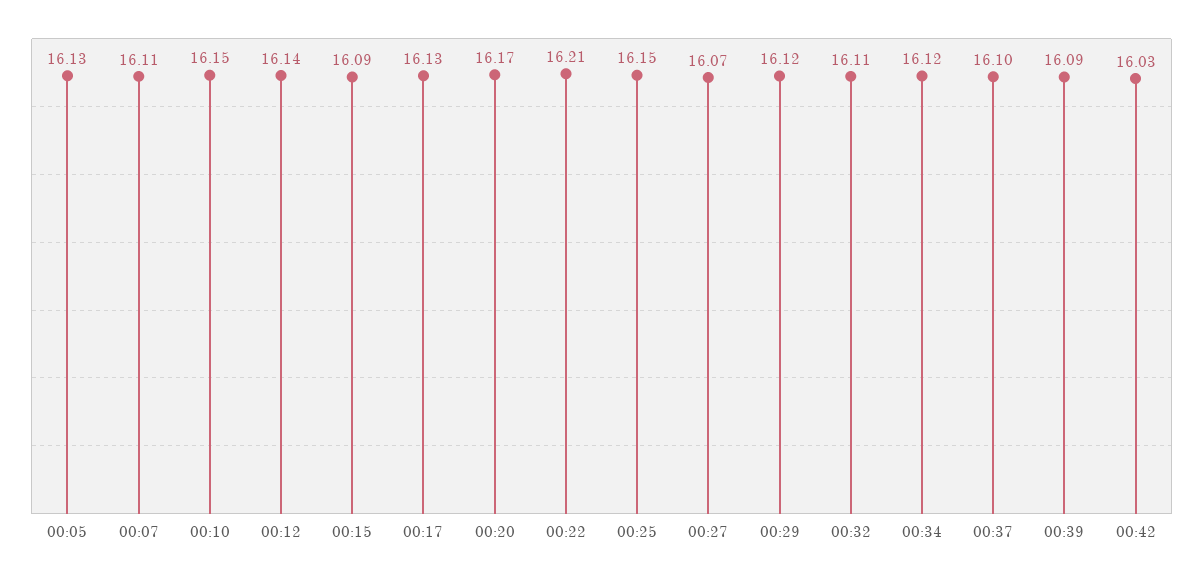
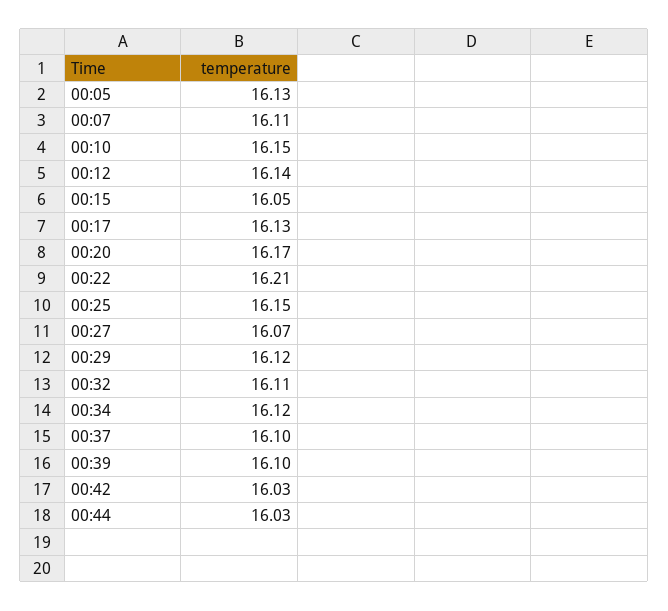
00:15: 16.09 -> 16.05
00:39: 16.09 -> 16.1
00:44: none -> 16.03

